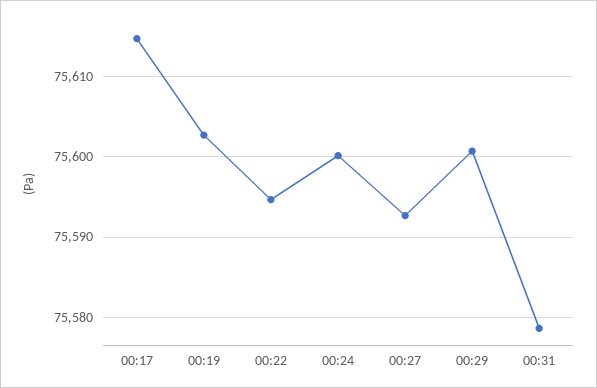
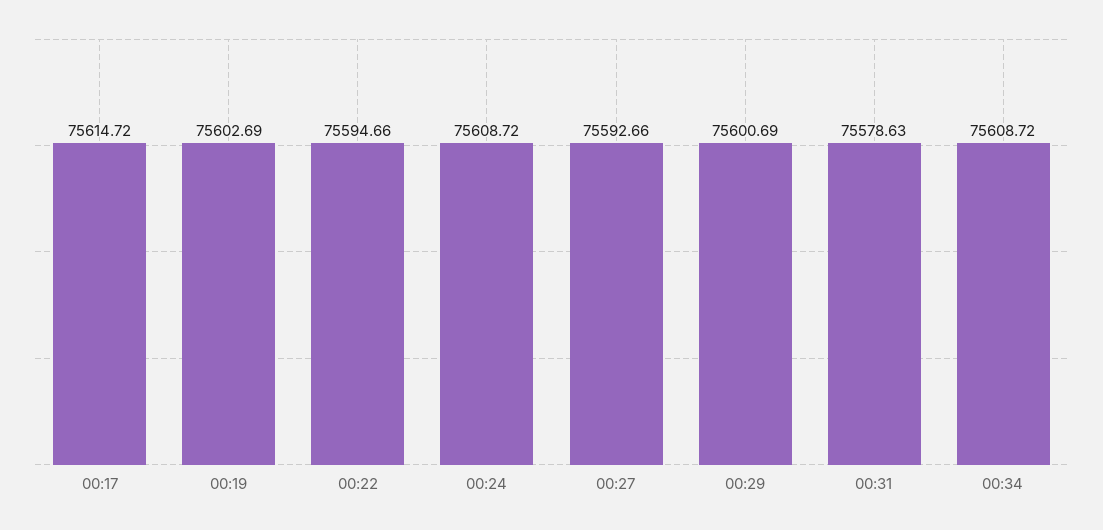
00:24: 75600 -> 75608.72
00:34: none -> 75608.72

